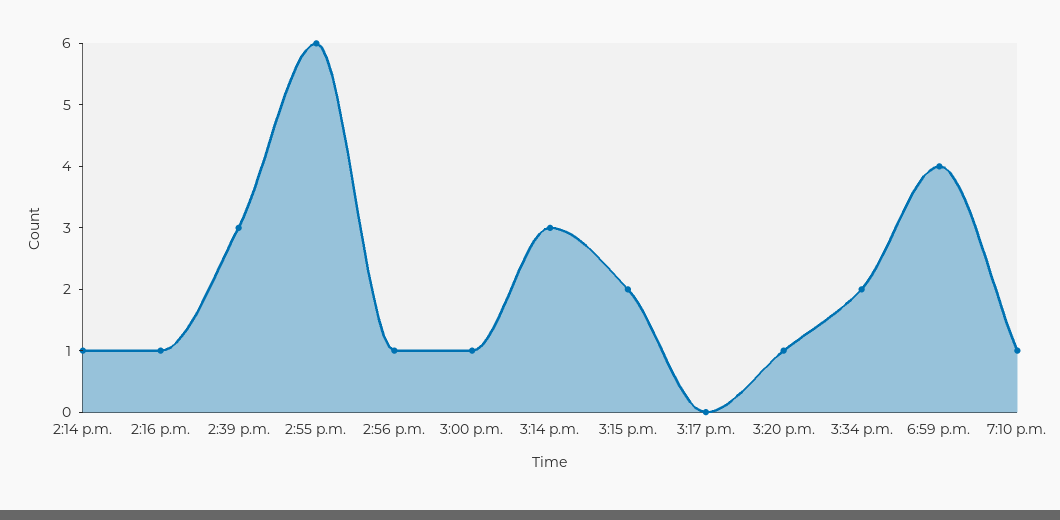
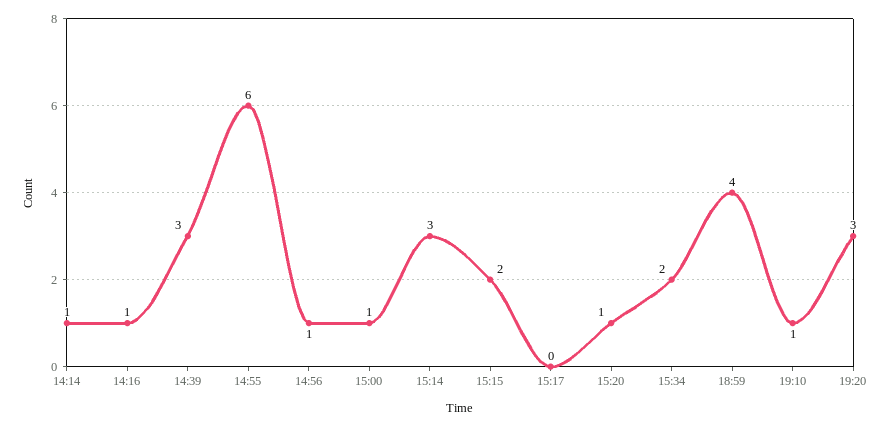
19:20: none -> 3

